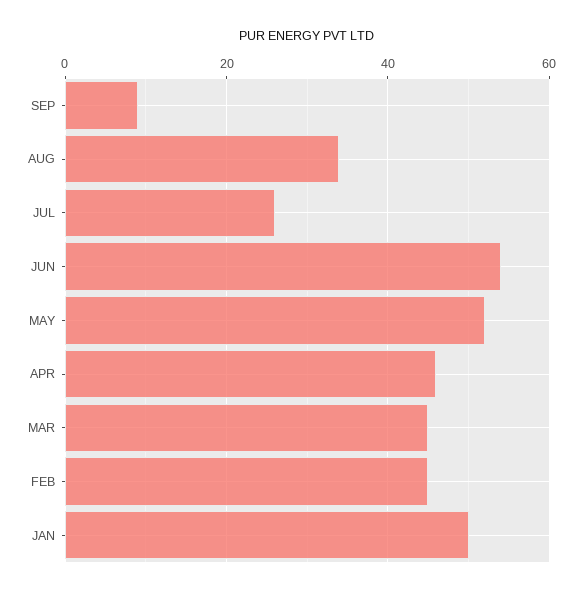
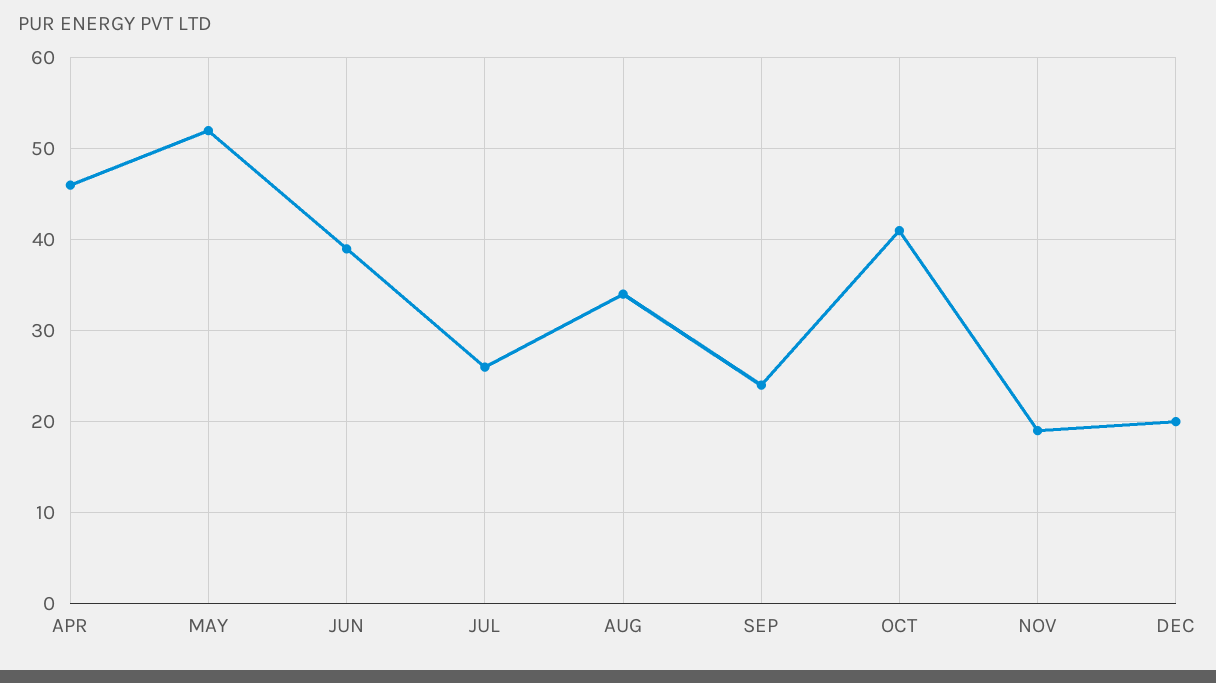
SEP: 10 -> 24
JUN: 55 -> 39
MAR: 45 -> none
FEB: 45 -> none
JAN: 50 -> none
OCT: none -> 41
NOV: none -> 19
DEC: none -> 20

